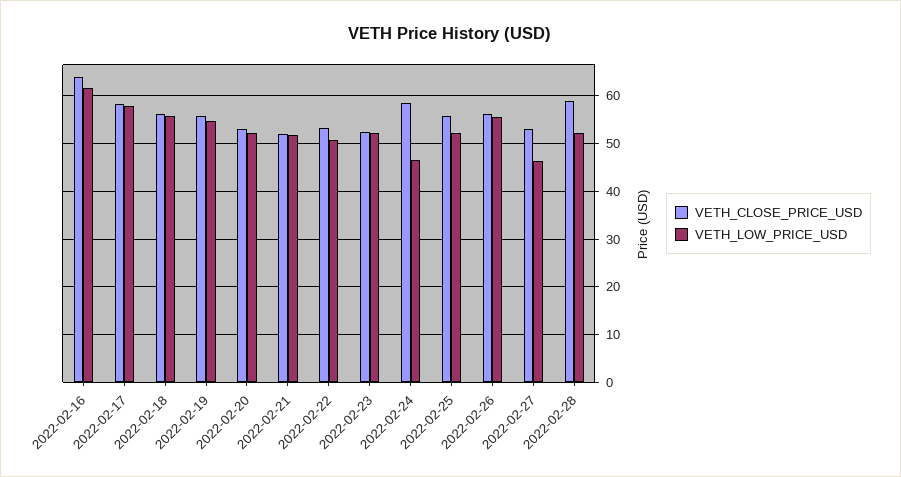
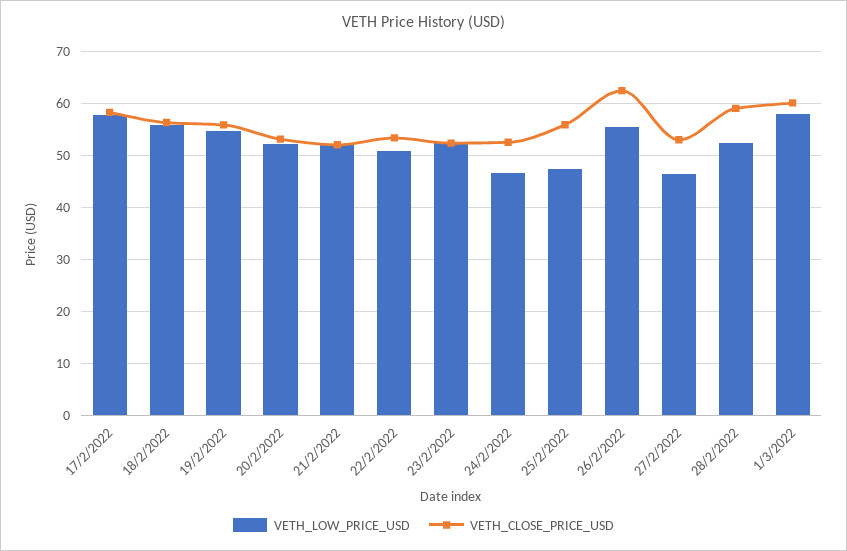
VETH_CLOSE_PRICE_USD, 2022-02-16: 64 -> none
VETH_LOW_PRICE_USD, 2022-02-16: 62 -> none
VETH_CLOSE_PRICE_USD, 2022-02-24: 58 -> 52
VETH_LOW_PRICE_USD, 2022-02-25: 52 -> 48
VETH_CLOSE_PRICE_USD, 2022-02-26: 56 -> 62
VETH_LOW_PRICE_USD, 1/3/2022: none -> 58
VETH_CLOSE_PRICE_USD, 1/3/2022: none -> 60

